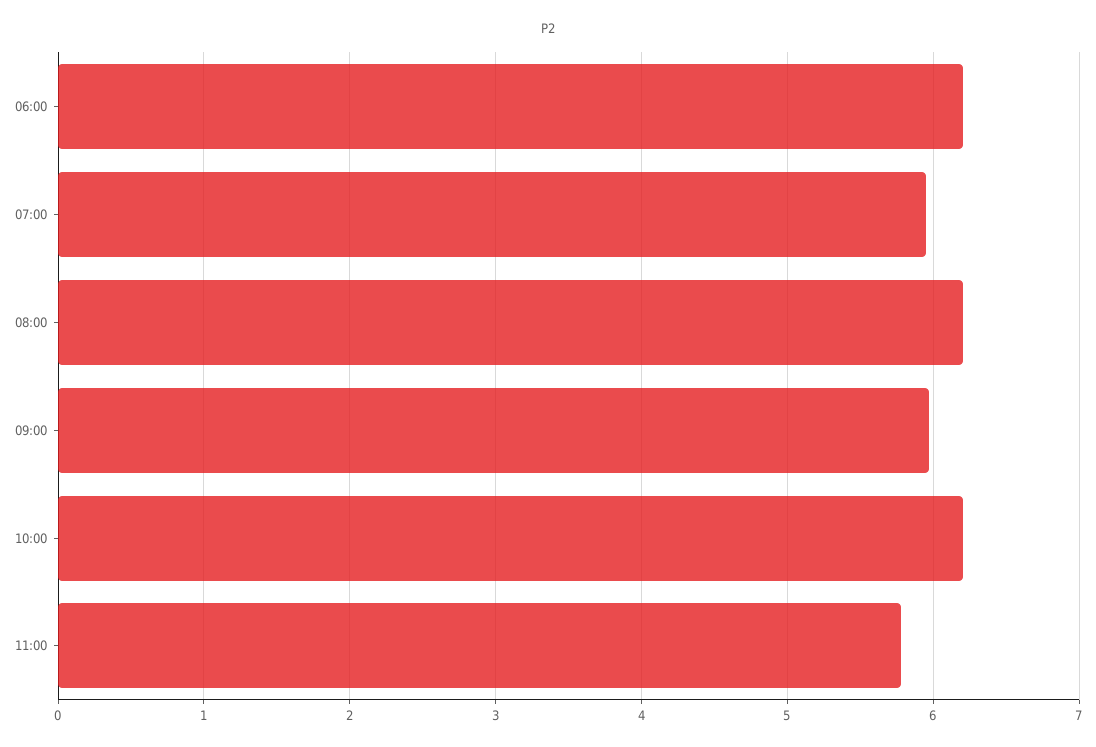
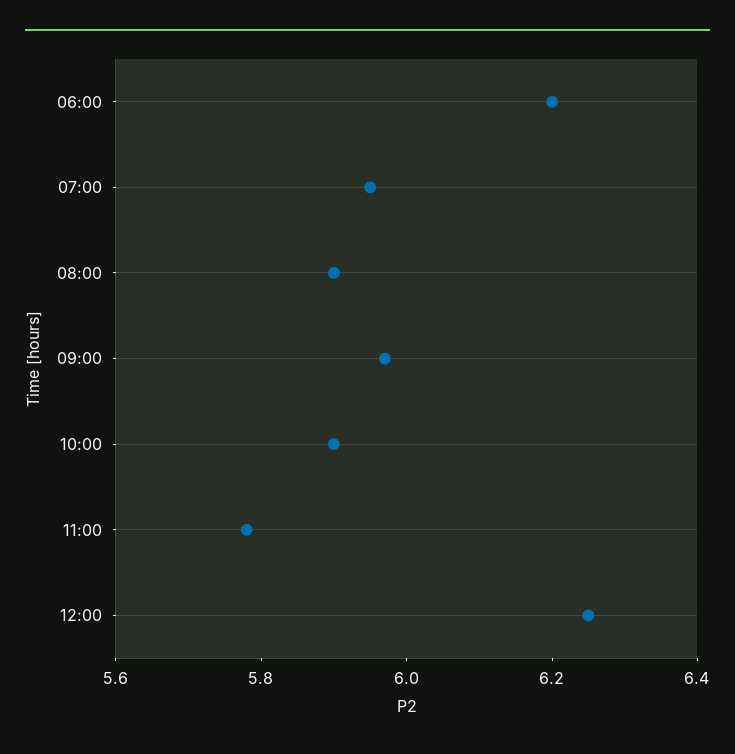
08:00: 6.2 -> 5.9
10:00: 6.2 -> 5.9
12:00: none -> 6.25

